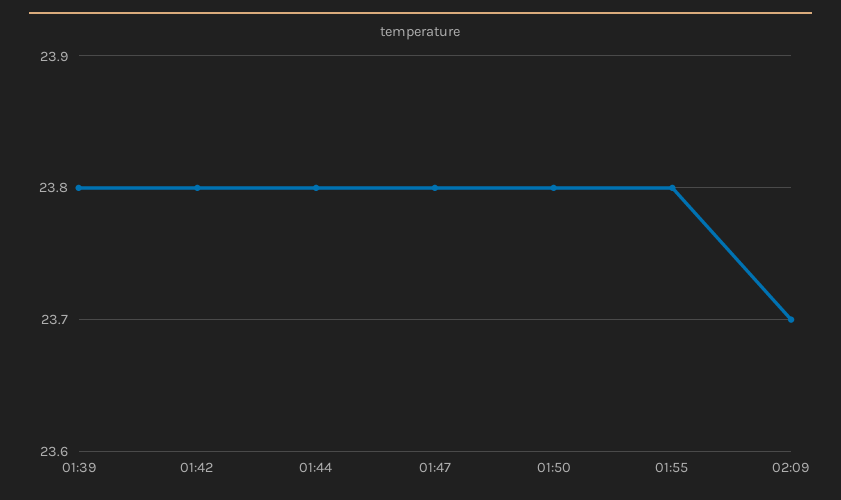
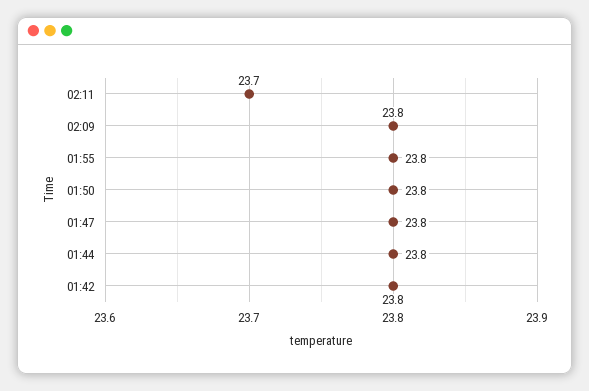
01:39: 23.8 -> none
02:09: 23.7 -> 23.8
02:11: none -> 23.7

